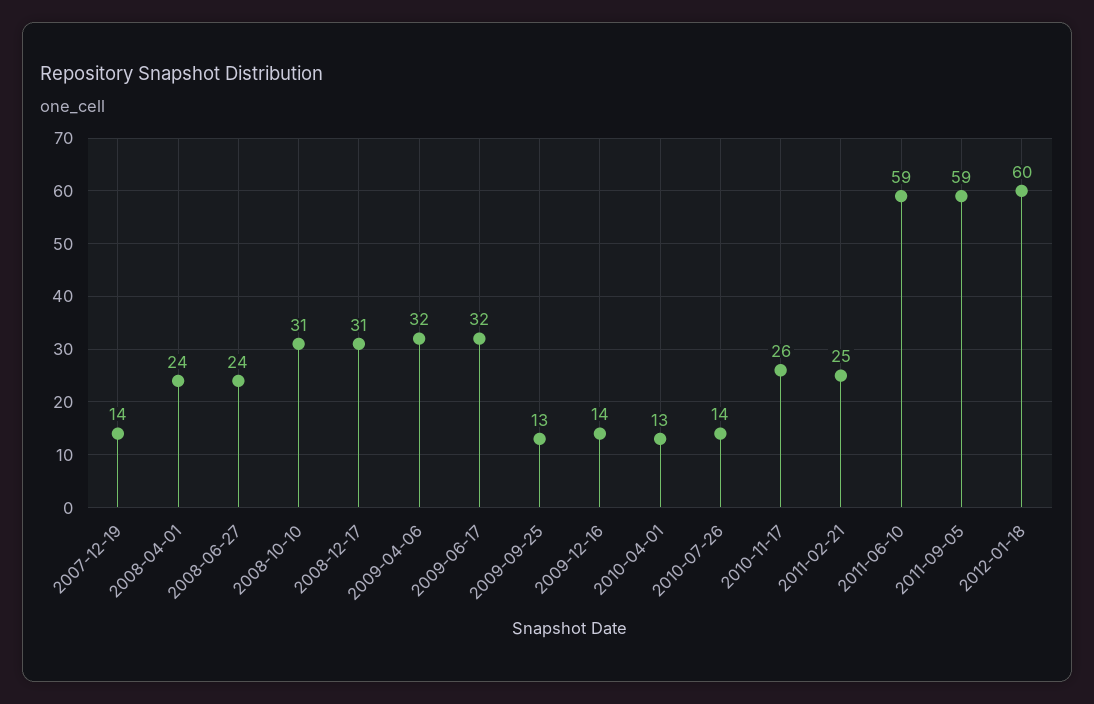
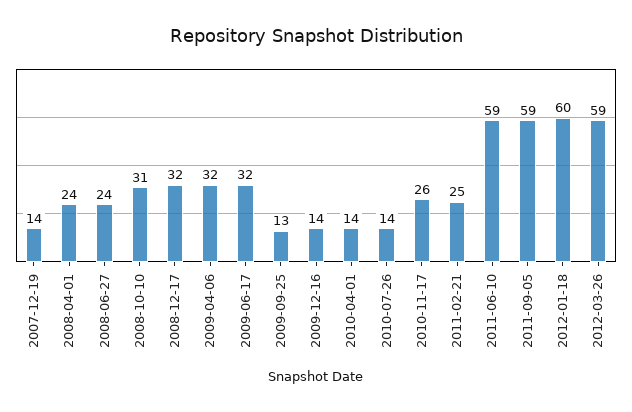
2008-12-17: 31 -> 32
2010-04-01: 13 -> 14
2012-03-26: none -> 59

